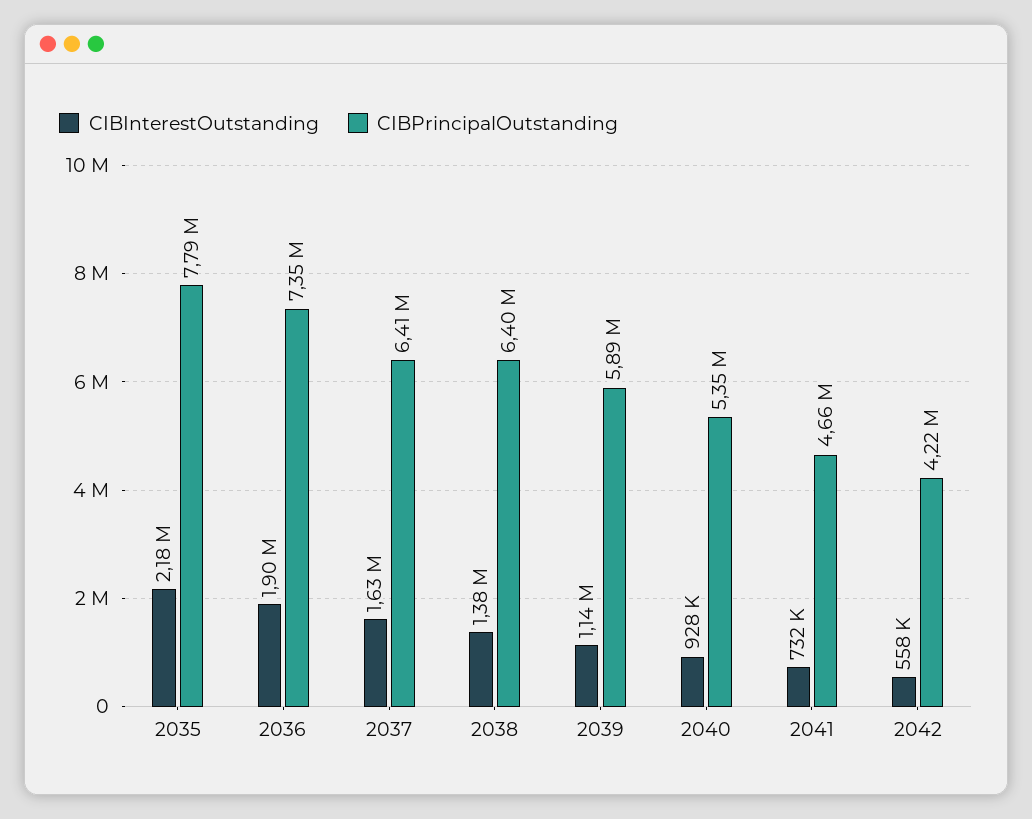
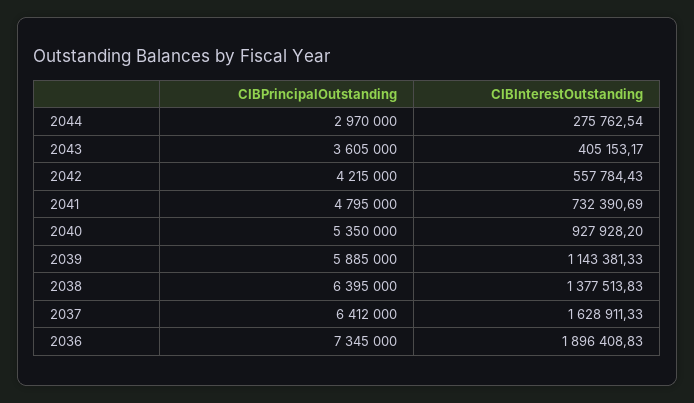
CIBInterestOutstanding, 2035: 2180000 -> none
CIBPrincipalOutstanding, 2035: 7790000 -> none
CIBPrincipalOutstanding, 2041: 4660000 -> 4795000
CIBPrincipalOutstanding, 2044: none -> 2970000
CIBInterestOutstanding, 2044: none -> 275762.54
CIBPrincipalOutstanding, 2043: none -> 3605000
CIBInterestOutstanding, 2043: none -> 405153.17

